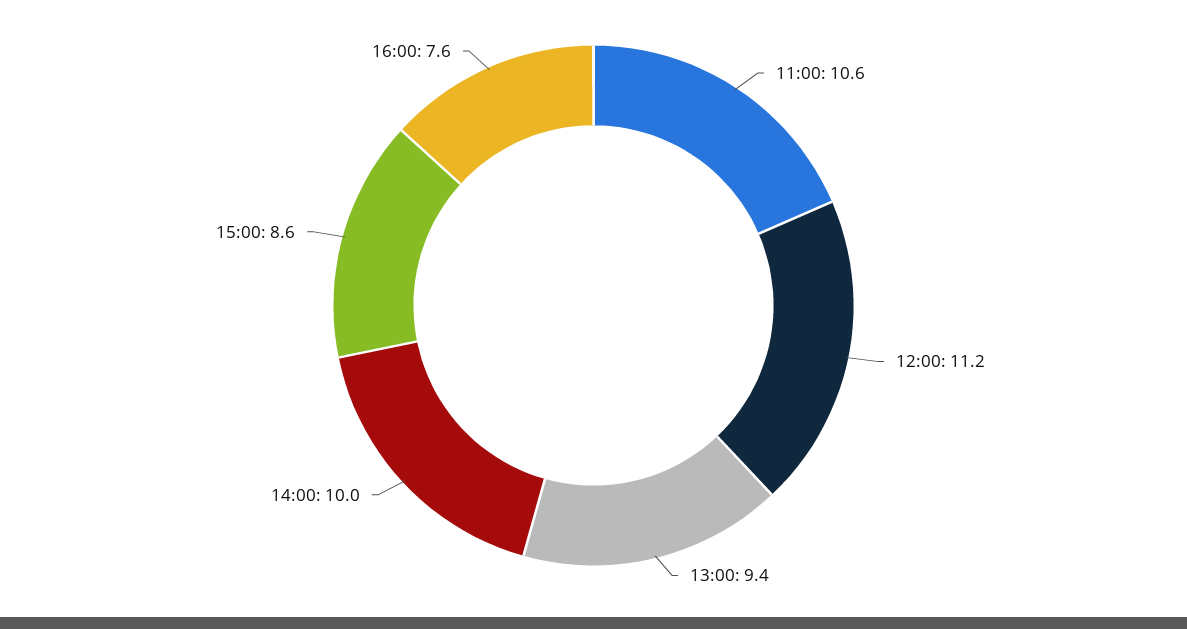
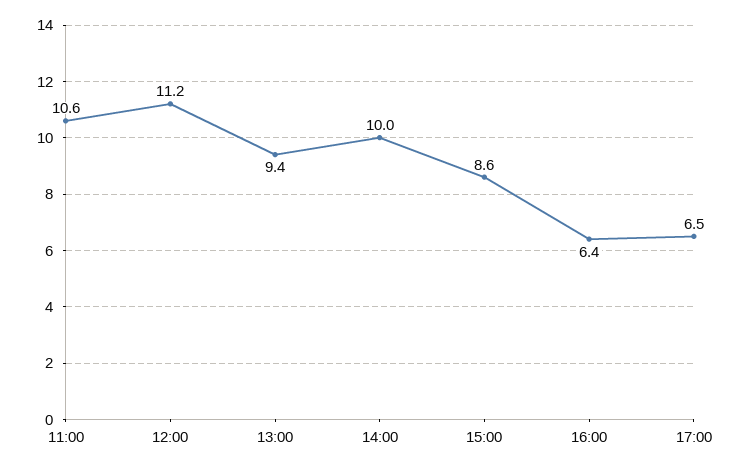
16:00: 7.6 -> 6.4
17:00: none -> 6.5

